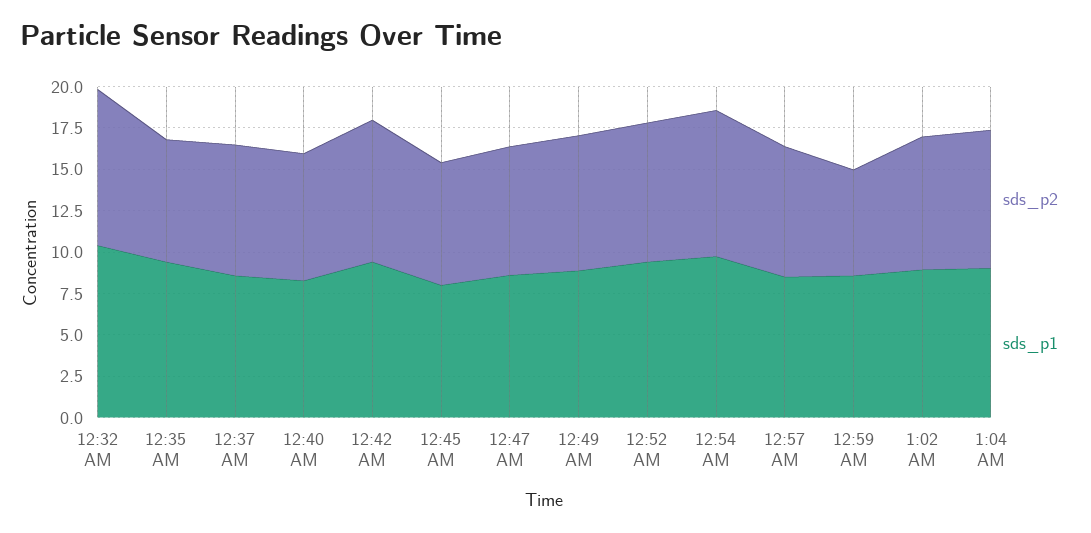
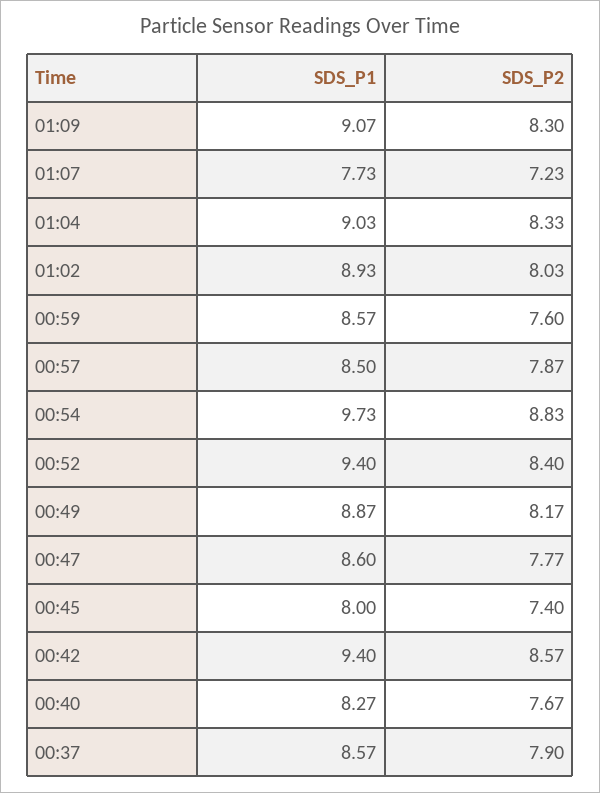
sds_p2, 12:32 AM: 9.5 -> none
sds_p1, 12:32 AM: 10.5 -> none
sds_p2, 12:35 AM: 7.5 -> none
sds_p1, 12:35 AM: 9.5 -> none
sds_p2, 12:59 AM: 6.5 -> 7.6
sds_p1, 01:09: none -> 9.07
sds_p2, 01:09: none -> 8.3
sds_p1, 01:07: none -> 7.73
sds_p2, 01:07: none -> 7.23

